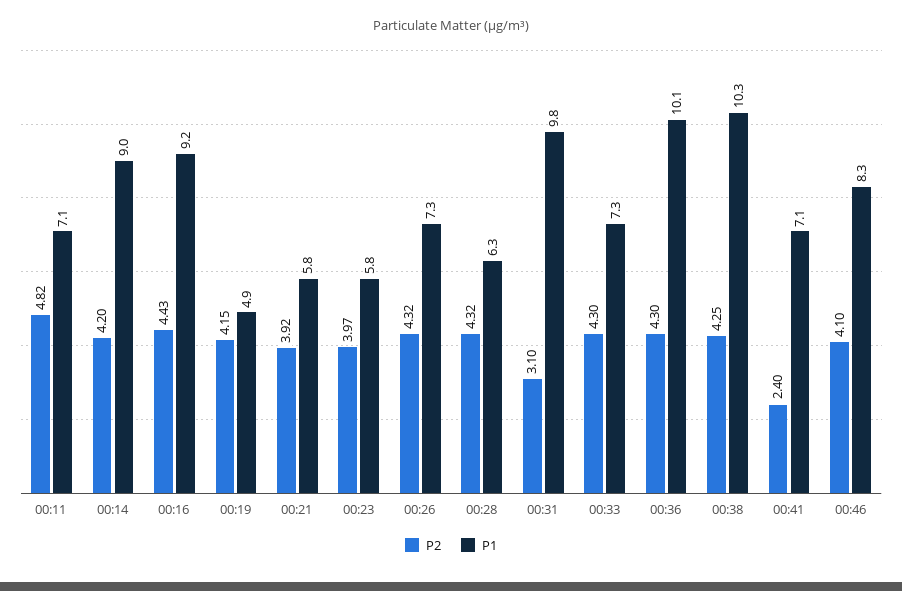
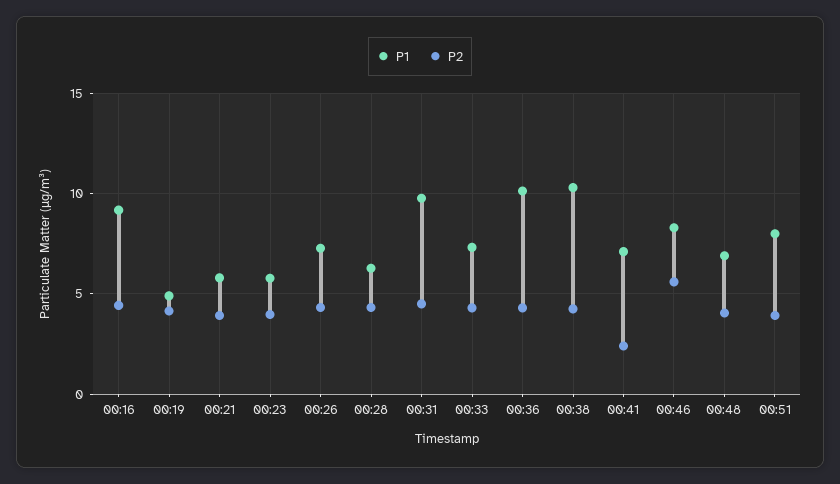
P2, 00:11: 4.82 -> none
P1, 00:11: 7.1 -> none
P2, 00:14: 4.2 -> none
P1, 00:14: 9 -> none
P2, 00:31: 3.1 -> 4.5
P2, 00:46: 4.1 -> 5.5
P1, 00:48: none -> 7
P2, 00:48: none -> 4
P1, 00:51: none -> 8
P2, 00:51: none -> 4

